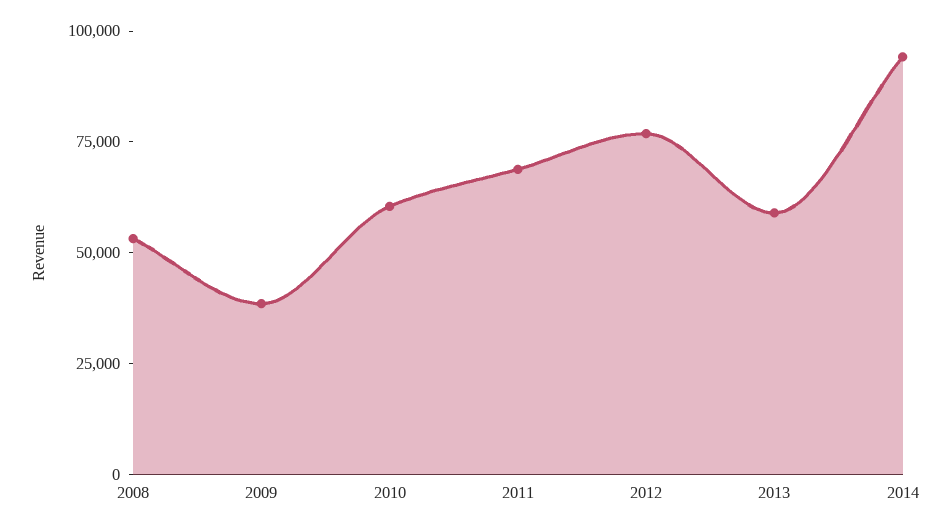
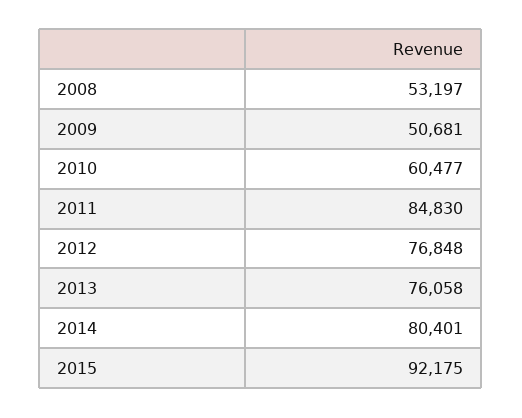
2009: 40000 -> 50681
2011: 70000 -> 84830
2013: 60000 -> 76058
2014: 95000 -> 80401
2015: none -> 92175

